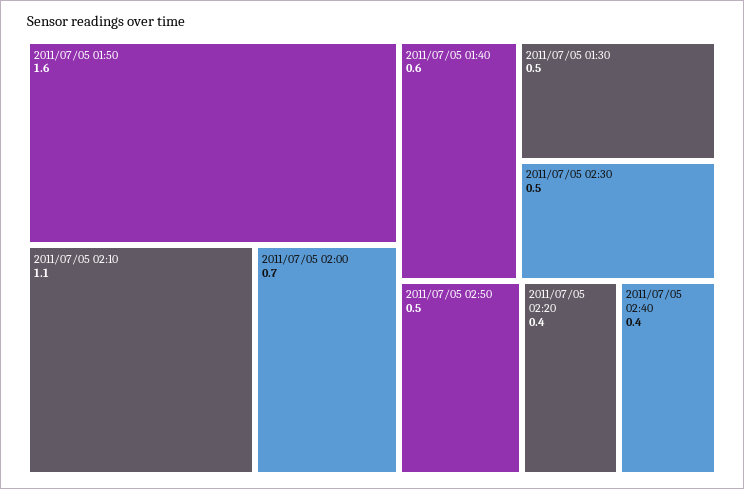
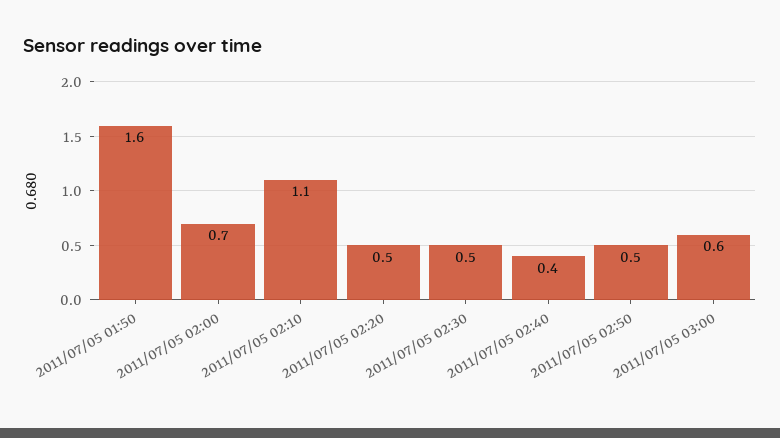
2011/07/05 01:40: 0.6 -> none
2011/07/05 01:30: 0.5 -> none
2011/07/05 02:20: 0.4 -> 0.5
2011/07/05 03:00: none -> 0.6

